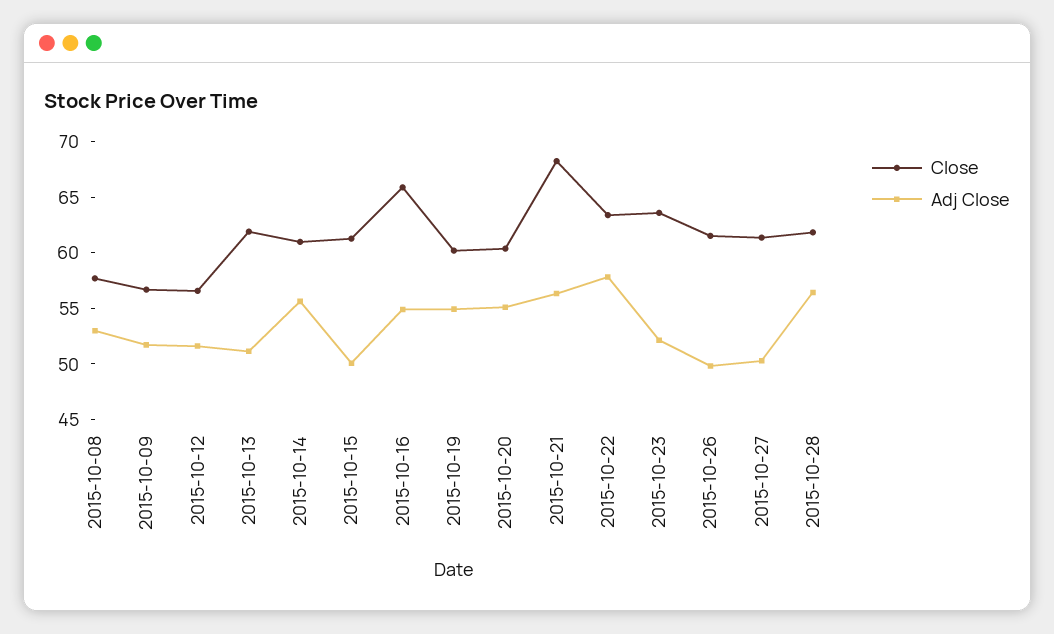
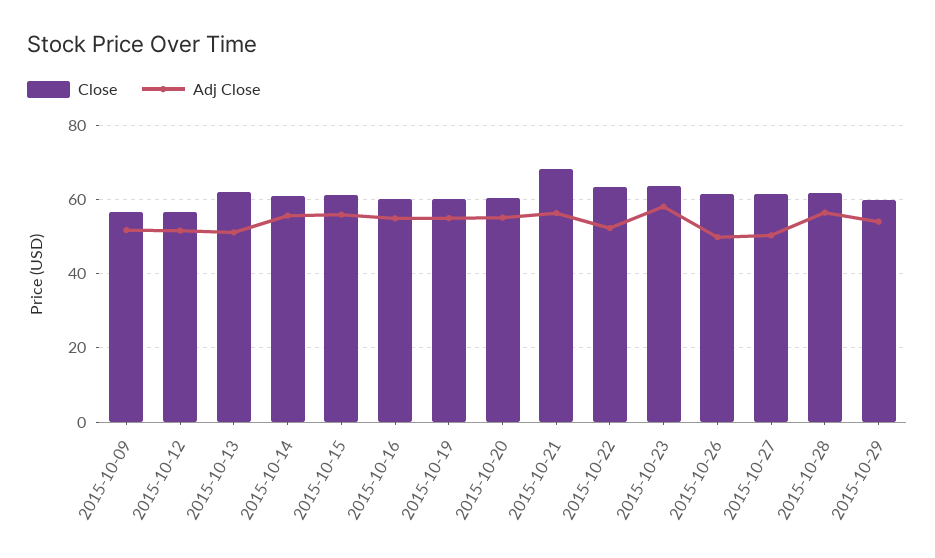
Close, 2015-10-08: 58 -> none
Adj Close, 2015-10-08: 53 -> none
Adj Close, 2015-10-15: 50 -> 56
Close, 2015-10-16: 66 -> 60
Adj Close, 2015-10-22: 58 -> 52
Adj Close, 2015-10-23: 52 -> 58
Close, 2015-10-29: none -> 60
Adj Close, 2015-10-29: none -> 54

